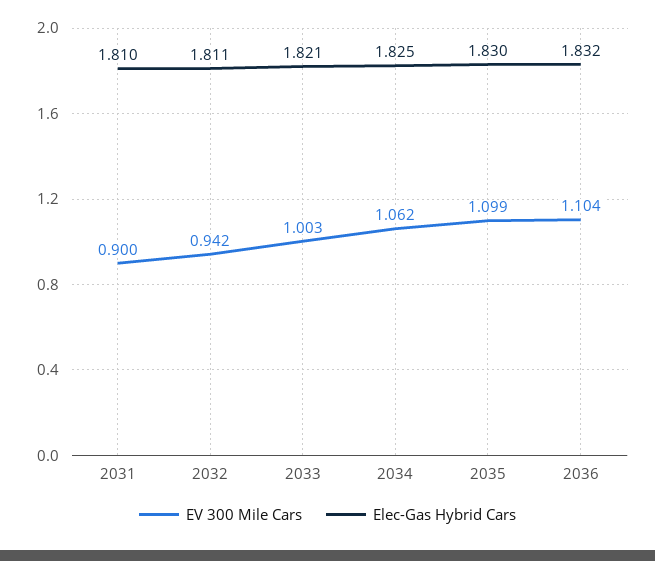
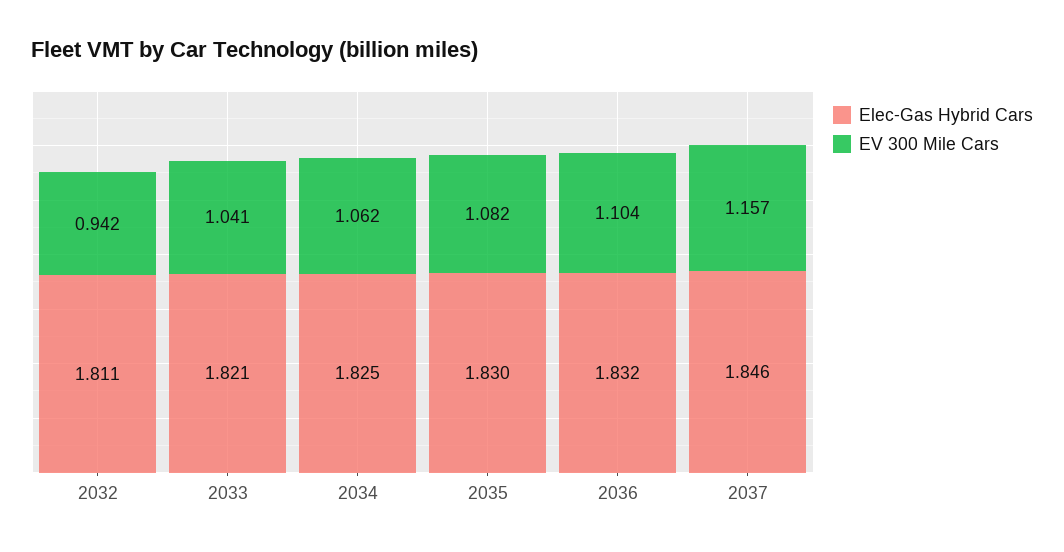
EV 300 Mile Cars, 2031: 0.9 -> none
Elec-Gas Hybrid Cars, 2031: 1.81 -> none
EV 300 Mile Cars, 2033: 1.003 -> 1.041
EV 300 Mile Cars, 2035: 1.099 -> 1.082
Elec-Gas Hybrid Cars, 2037: none -> 1.846
EV 300 Mile Cars, 2037: none -> 1.157

